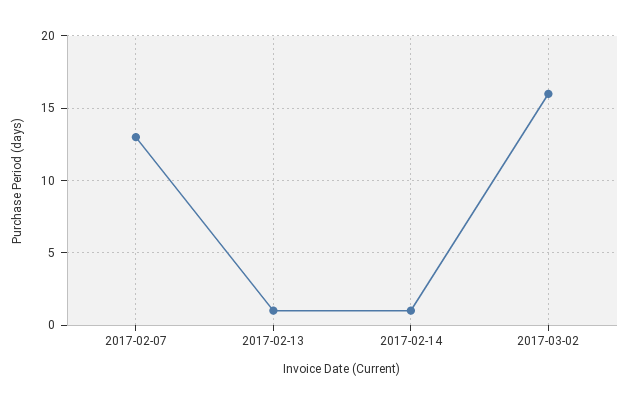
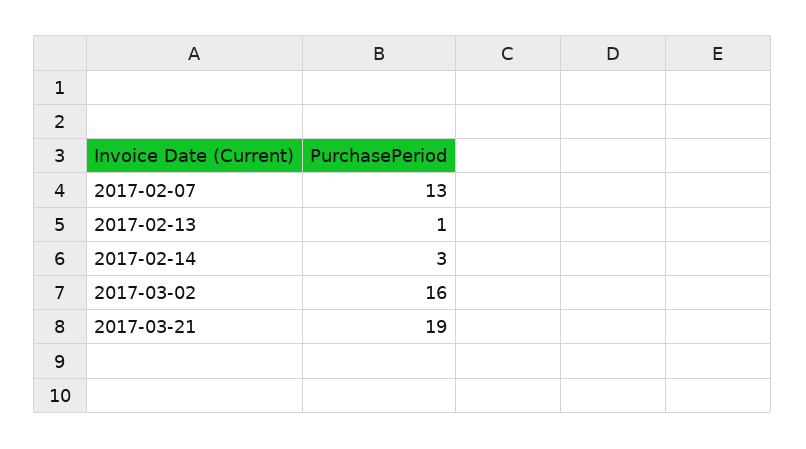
2017-02-14: 1 -> 3
2017-03-21: none -> 19

